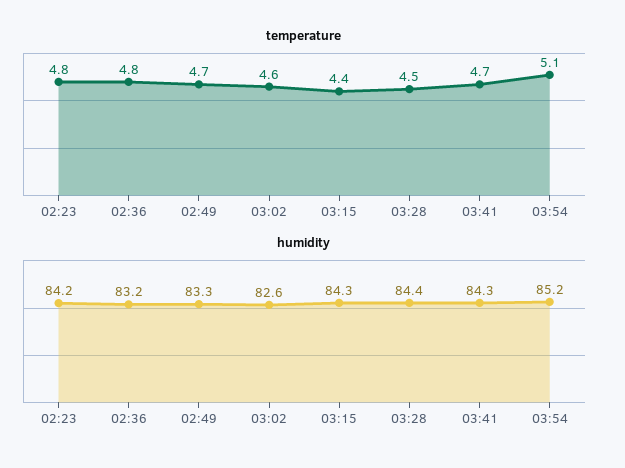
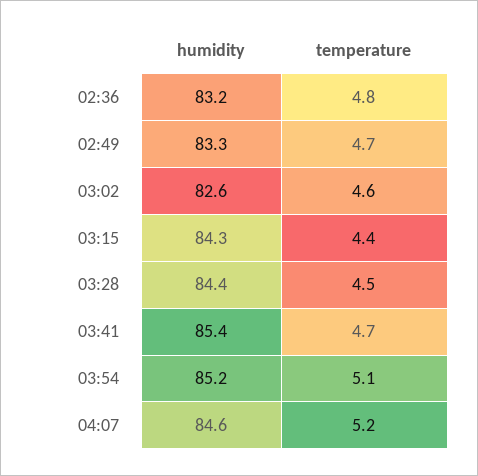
temperature, 02:23: 4.8 -> none
humidity, 02:23: 84.2 -> none
humidity, 03:41: 84.3 -> 85.4
humidity, 04:07: none -> 84.6
temperature, 04:07: none -> 5.2

